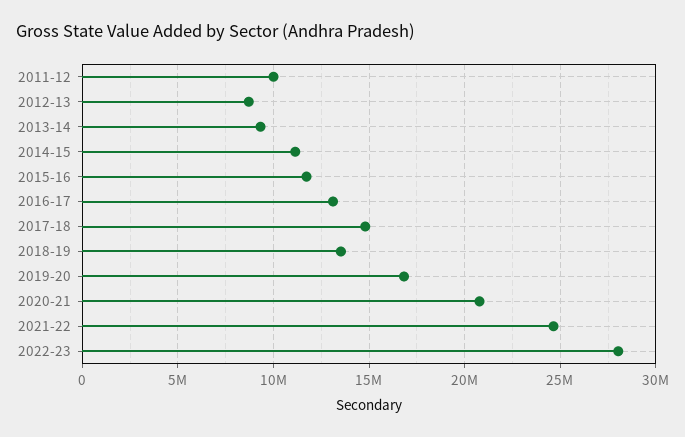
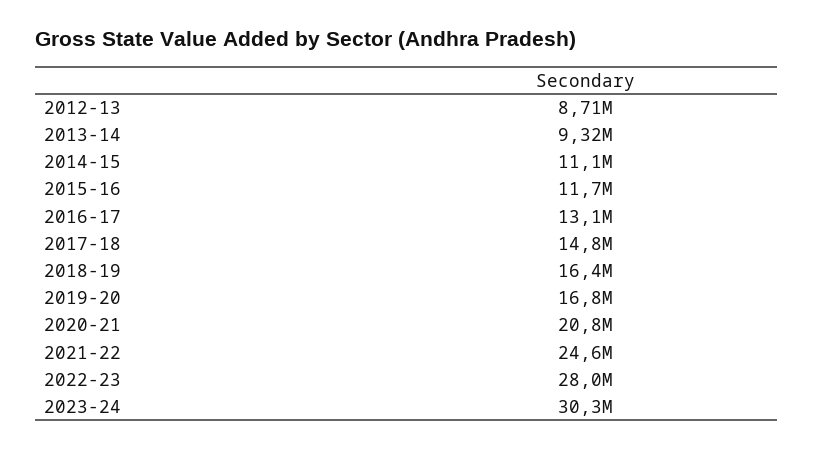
2011-12: 10000000 -> none
2018-19: 13500000 -> 16400000
2023-24: none -> 30300000

